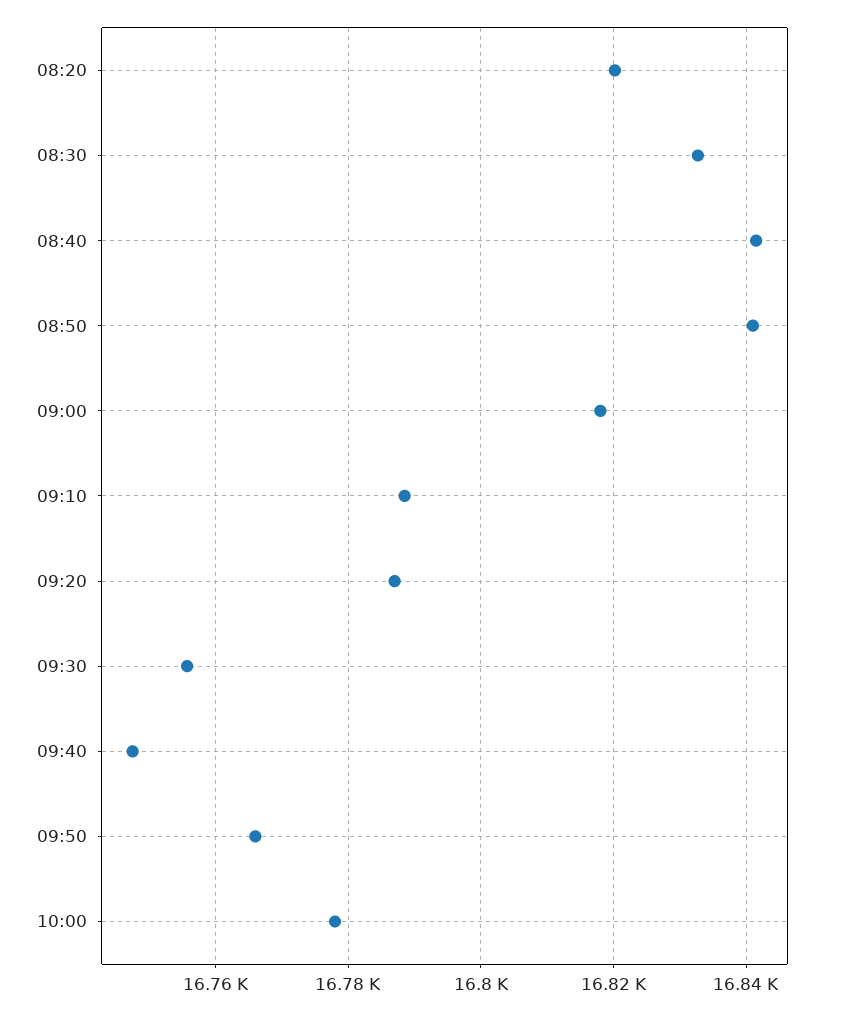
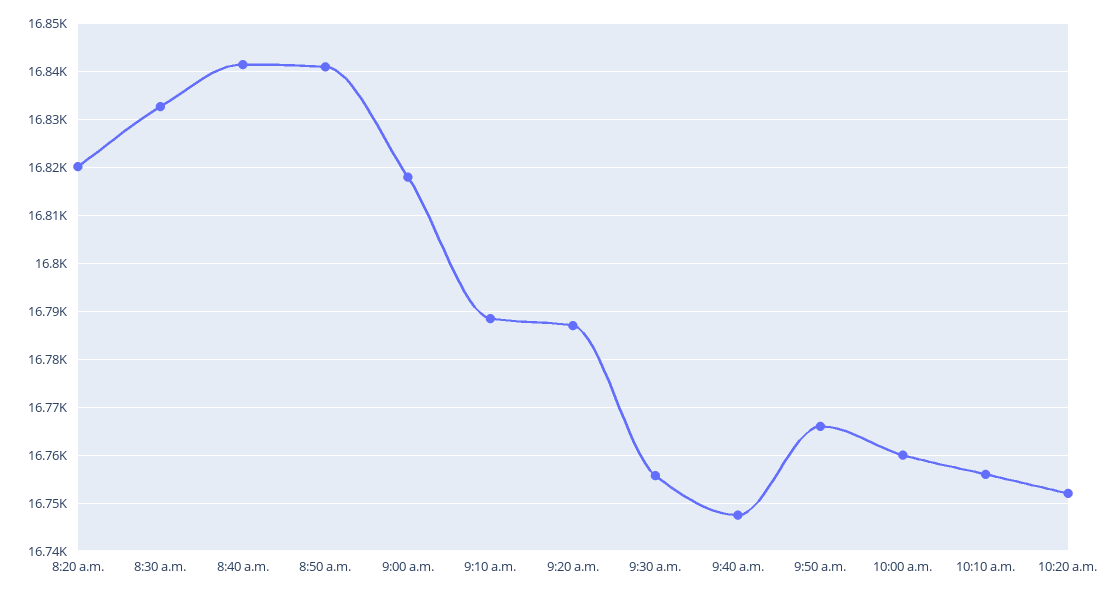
10:00: 16778 -> 16760
10:10 a.m.: none -> 16756
10:20 a.m.: none -> 16752

